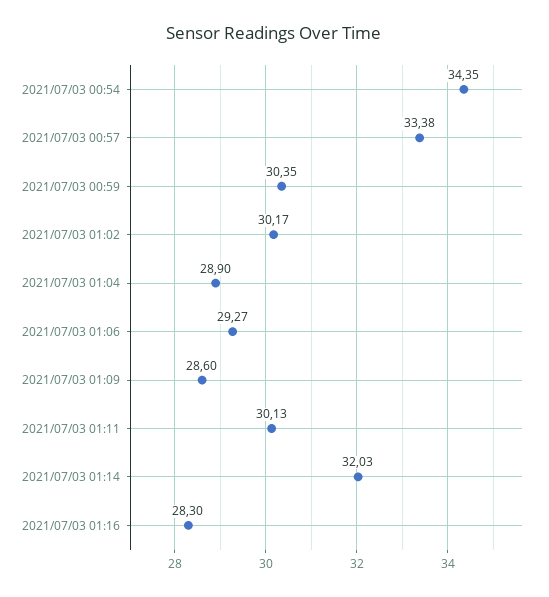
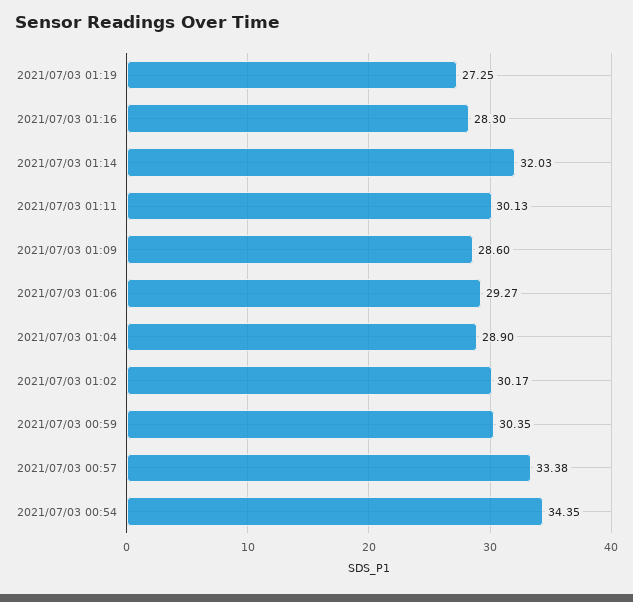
2021/07/03 01:19: none -> 27.25

